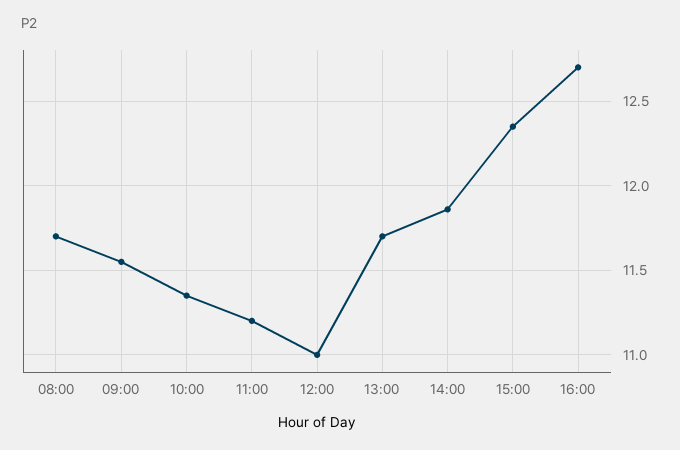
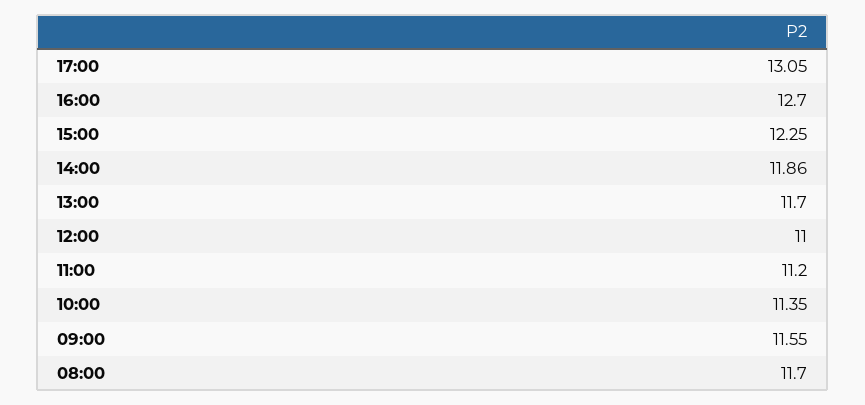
15:00: 12.35 -> 12.25
17:00: none -> 13.05

